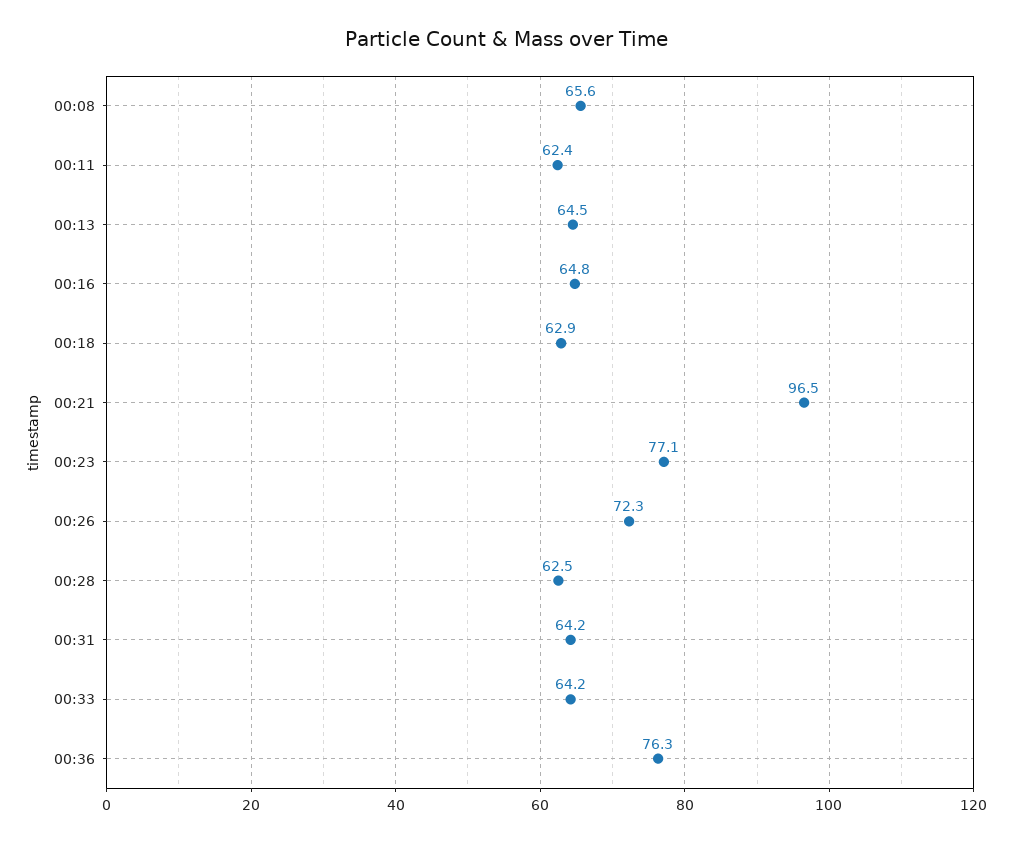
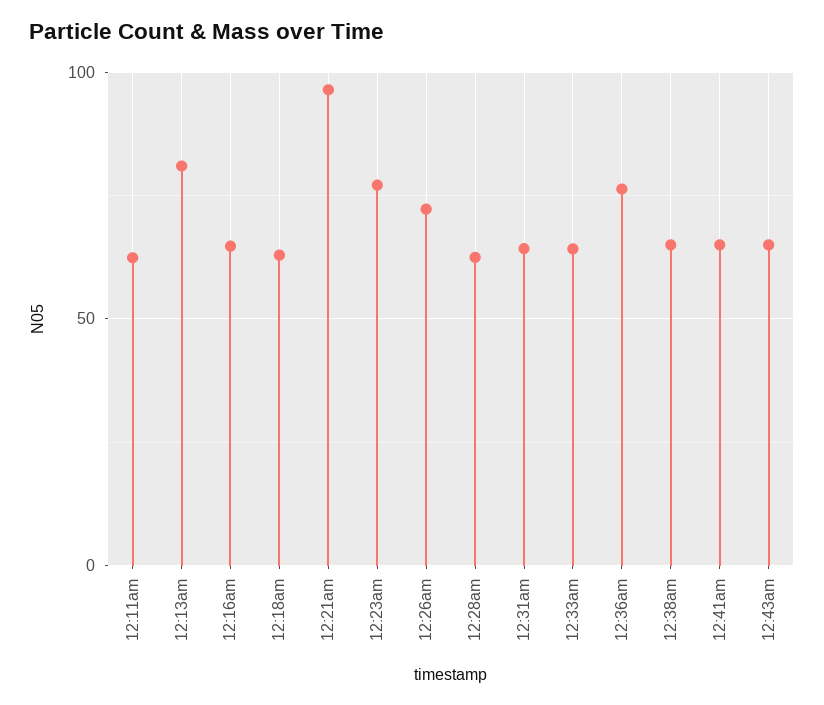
00:08: 65.6 -> none
00:13: 64.5 -> 80
12:38am: none -> 65
12:41am: none -> 65
12:43am: none -> 65

